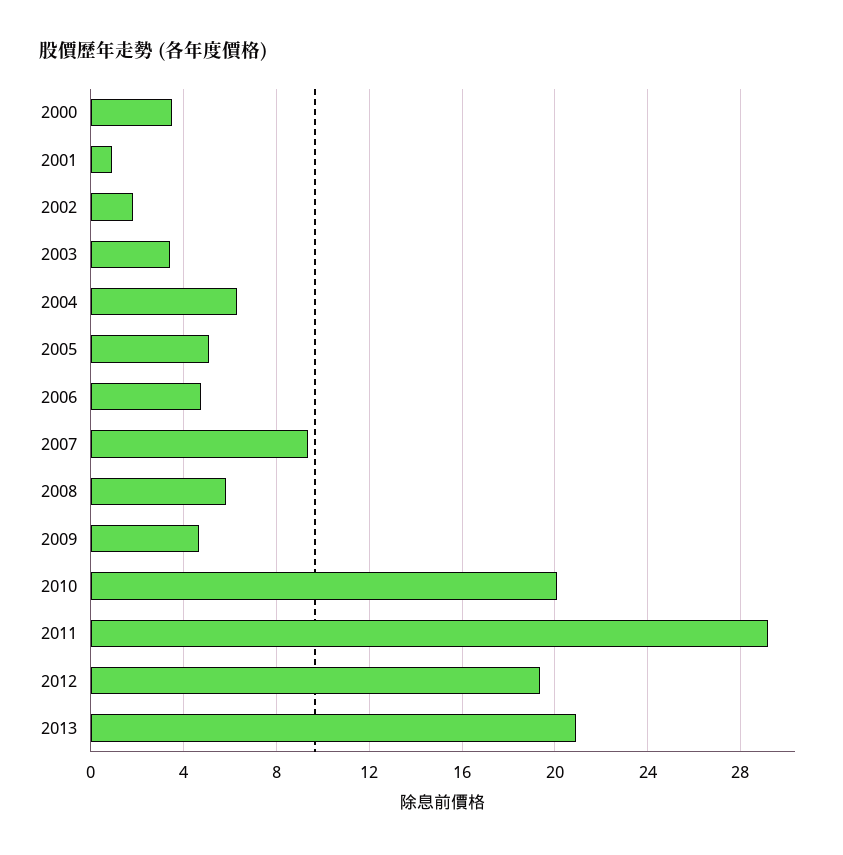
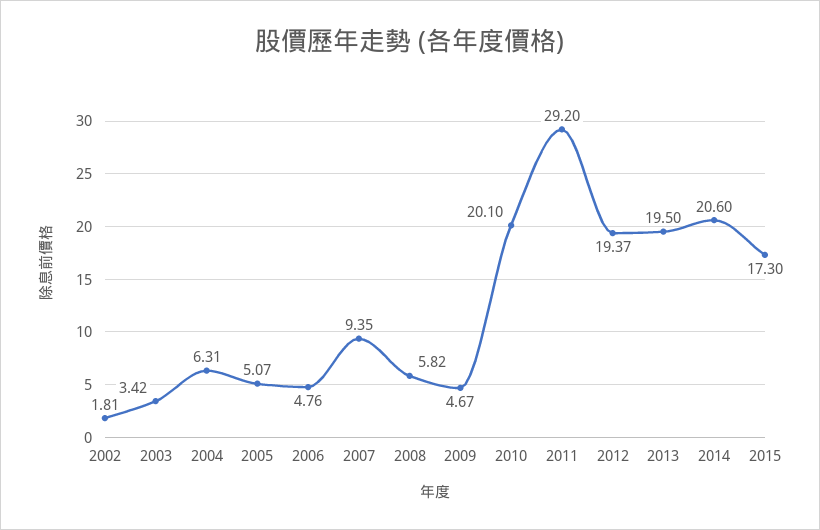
2000: 3.5 -> none
2001: 1 -> none
2013: 21 -> 19.5
2014: none -> 20.6
2015: none -> 17.3

